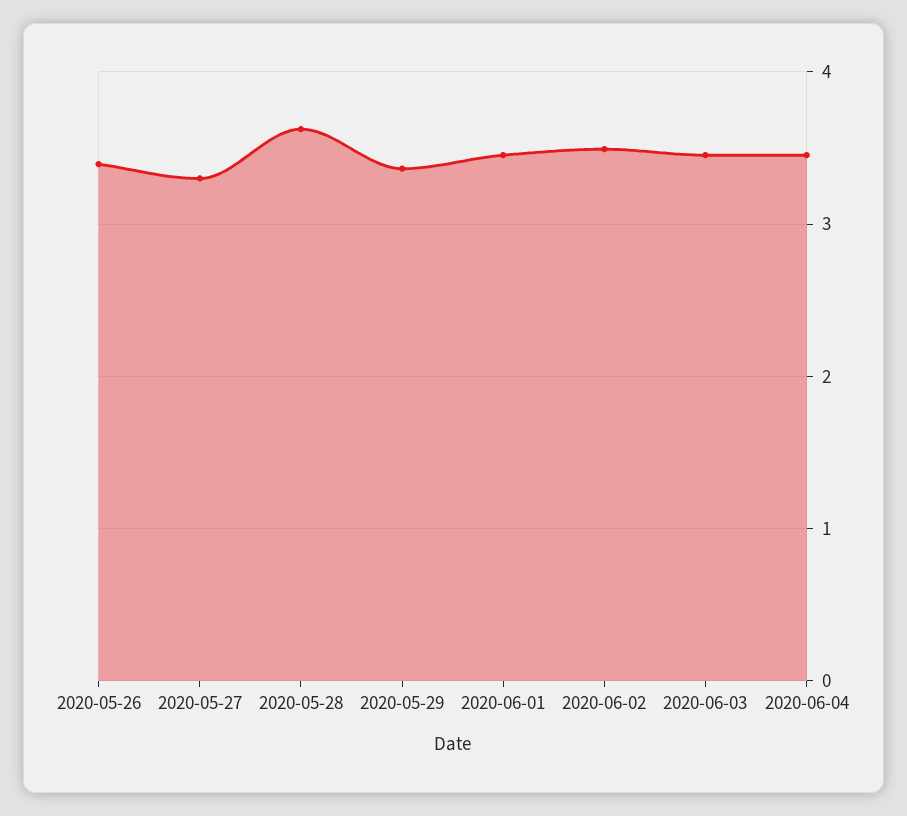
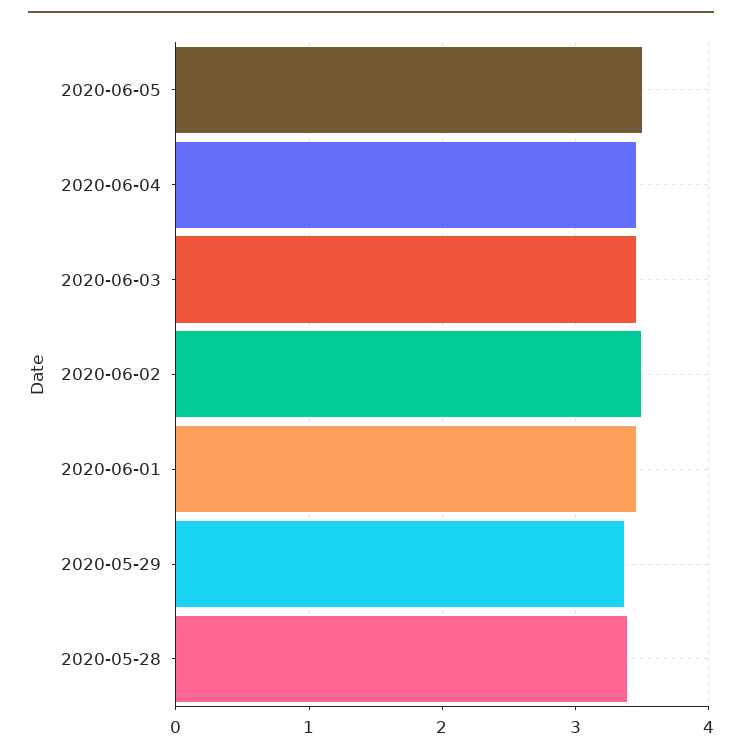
2020-05-26: 3.4 -> none
2020-05-27: 3.3 -> none
2020-05-28: 3.6 -> 3.4
2020-06-05: none -> 3.5

